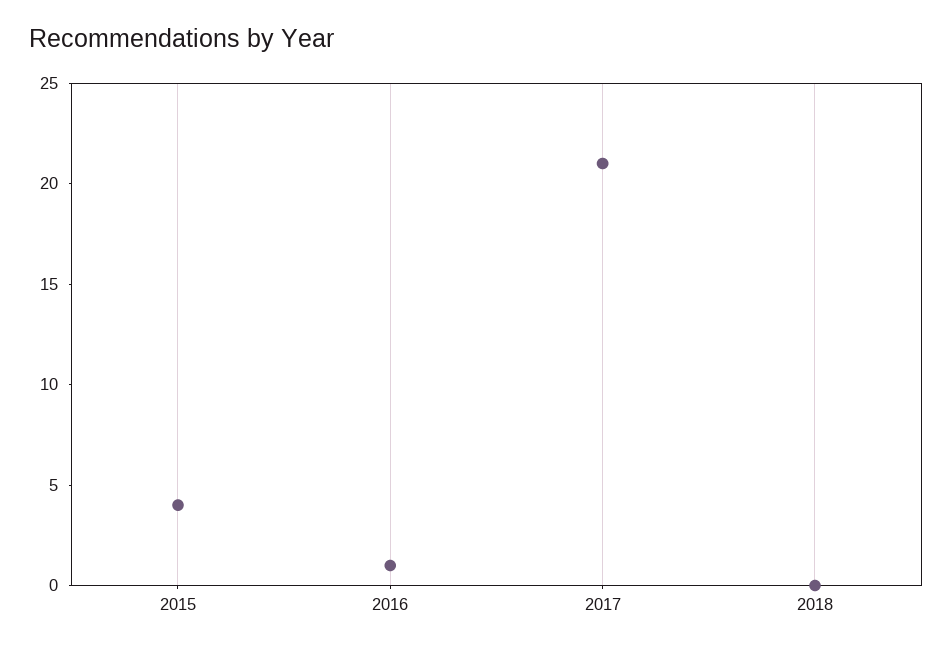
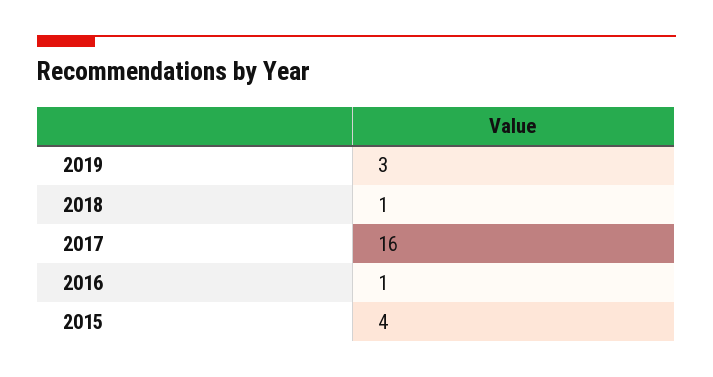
2017: 21 -> 16
2018: 0 -> 1
2019: none -> 3

